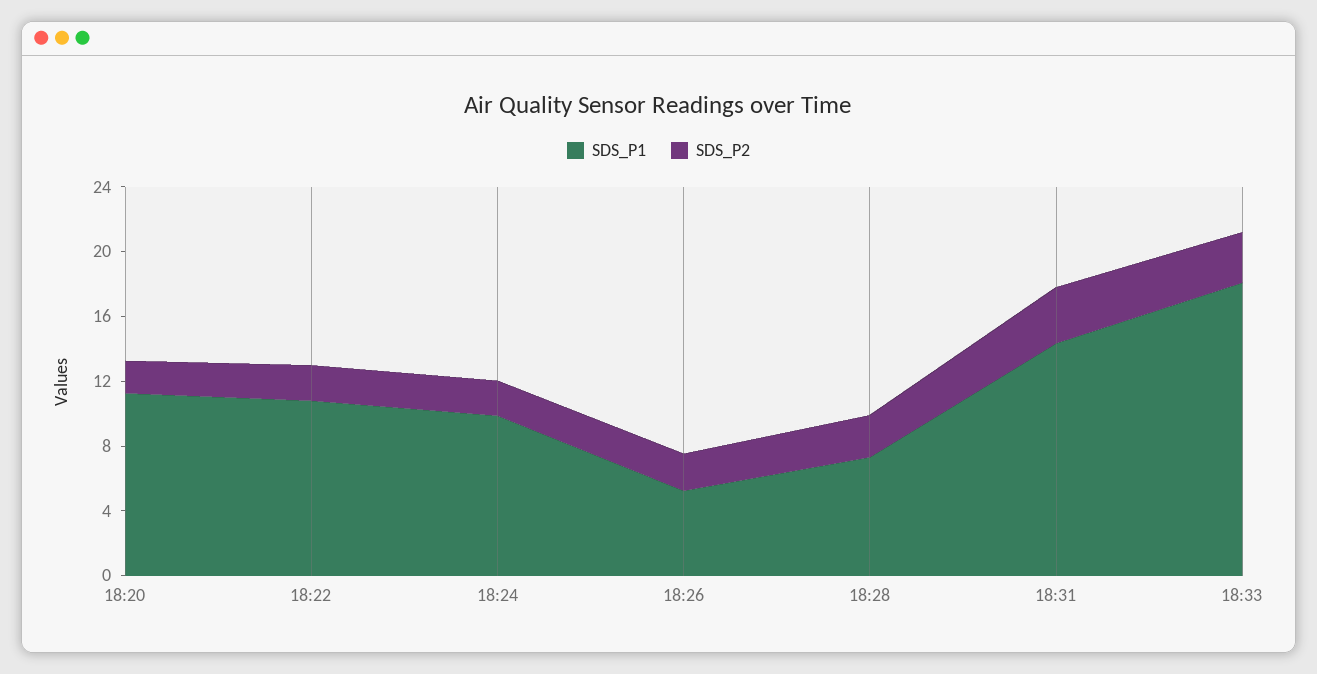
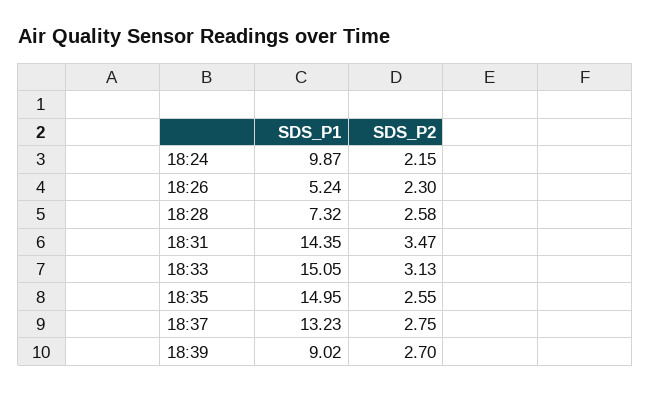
SDS_P1, 18:20: 11 -> none
SDS_P2, 18:20: 2 -> none
SDS_P1, 18:22: 11 -> none
SDS_P2, 18:22: 2 -> none
SDS_P1, 18:33: 18 -> 15.05
SDS_P1, 18:35: none -> 14.95
SDS_P2, 18:35: none -> 2.55
SDS_P1, 18:37: none -> 13.23
SDS_P2, 18:37: none -> 2.75
SDS_P1, 18:39: none -> 9.02
SDS_P2, 18:39: none -> 2.7

